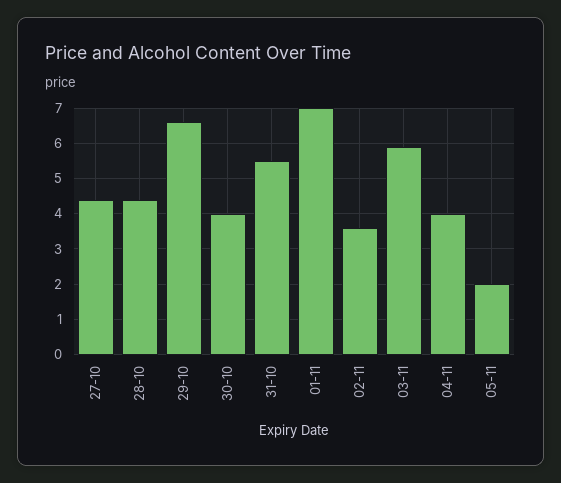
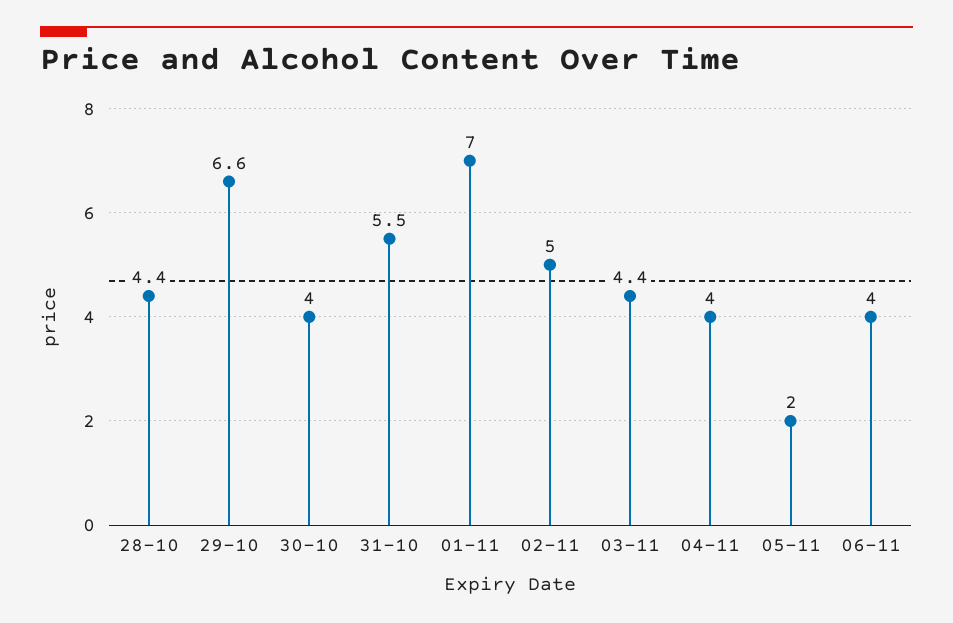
27-10: 4.5 -> none
02-11: 3.5 -> 5
03-11: 6 -> 4.4
06-11: none -> 4

